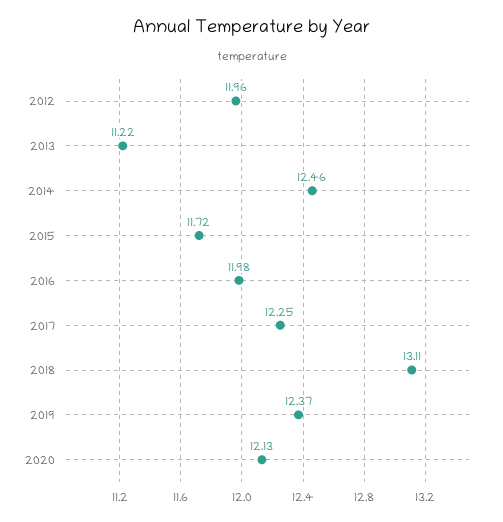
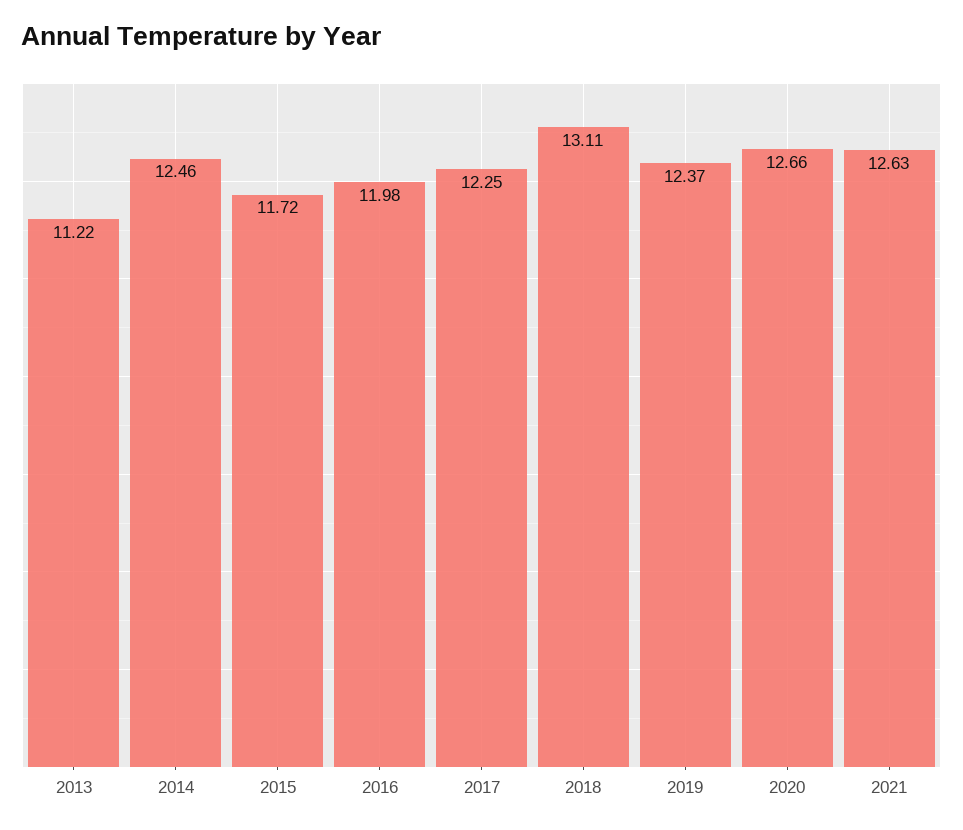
2012: 11.96 -> none
2020: 12.13 -> 12.66
2021: none -> 12.63

